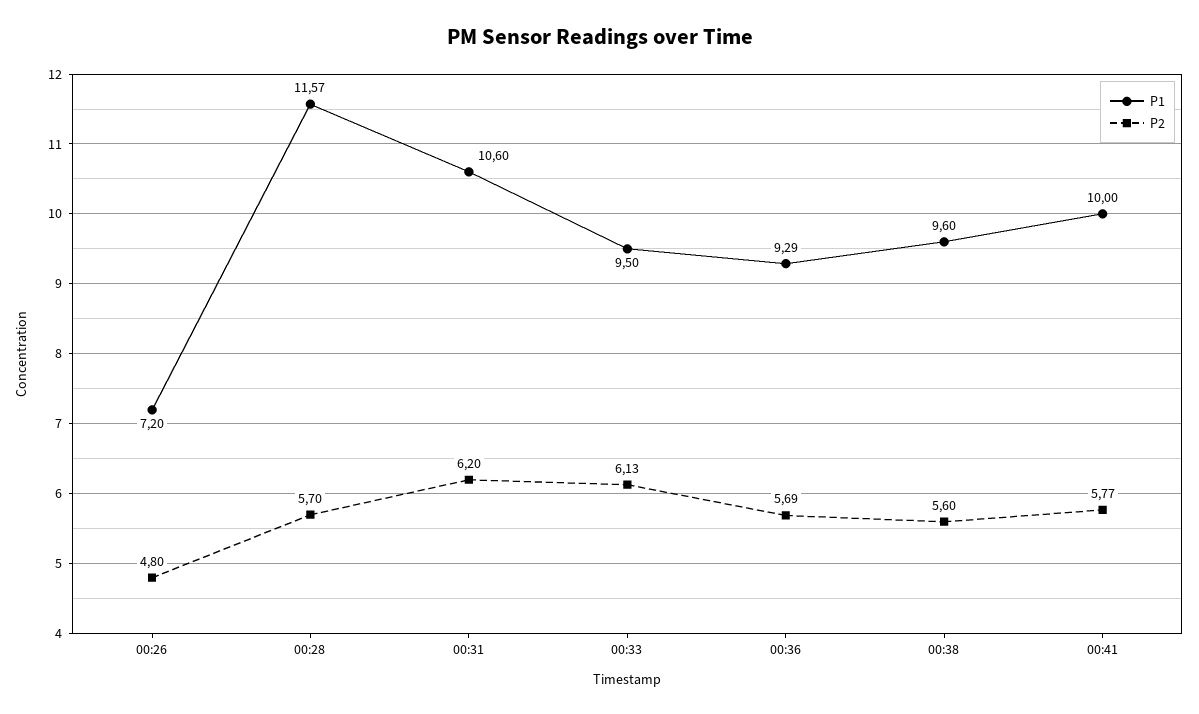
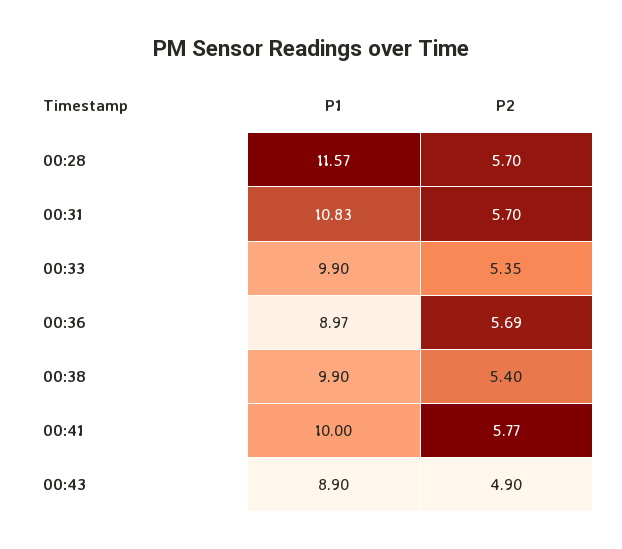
P1, 00:26: 7.2 -> none
P2, 00:26: 4.8 -> none
P1, 00:31: 10.6 -> 10.83
P2, 00:31: 6.2 -> 5.7
P1, 00:33: 9.5 -> 9.9
P2, 00:33: 6.13 -> 5.35
P1, 00:36: 9.29 -> 8.97
P1, 00:38: 9.6 -> 9.9
P2, 00:38: 5.6 -> 5.4
P1, 00:43: none -> 8.9
P2, 00:43: none -> 4.9

